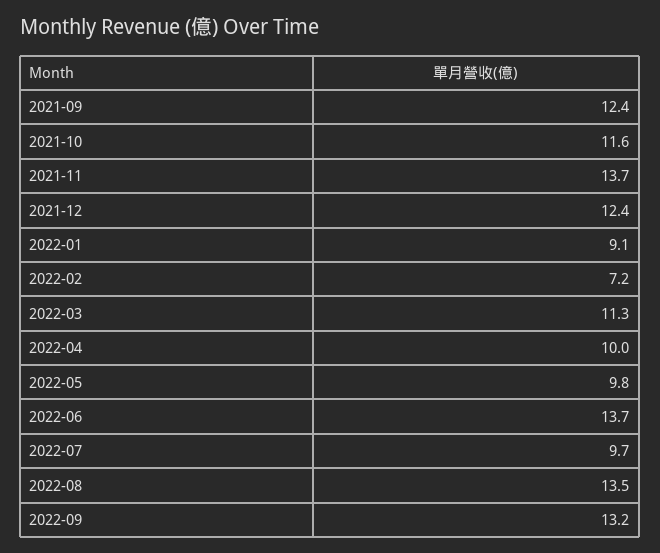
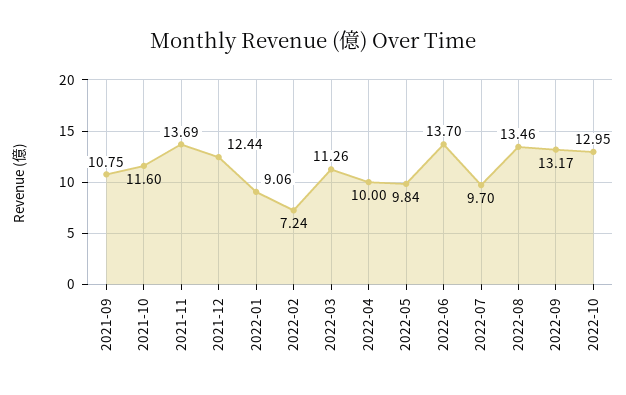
2021-09: 12.4 -> 10.75
2022-10: none -> 12.95

